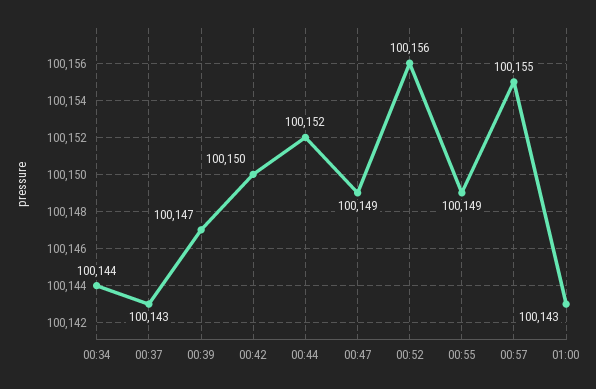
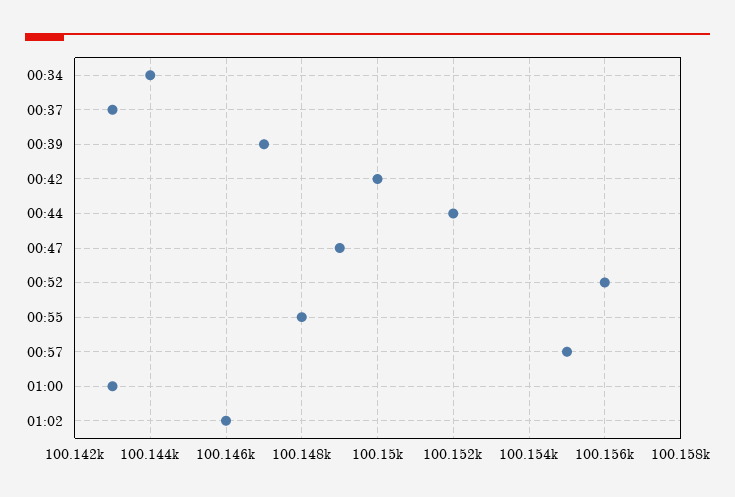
00:55: 100149 -> 100148
01:02: none -> 100146

